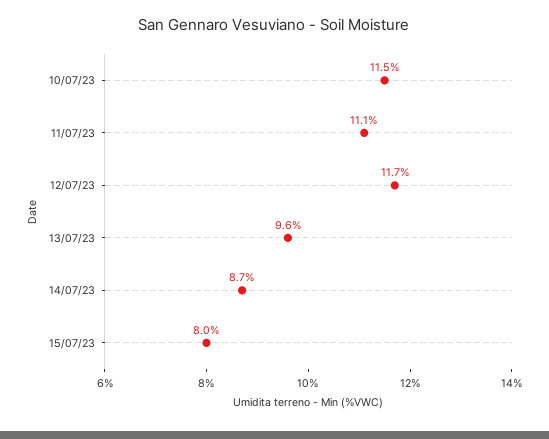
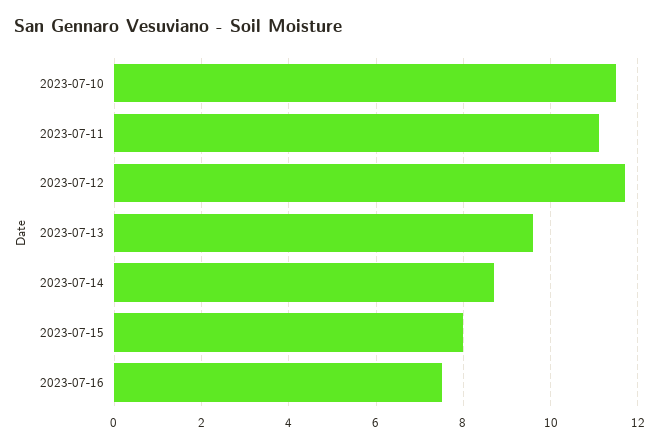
2023-07-16: none -> 7.5

